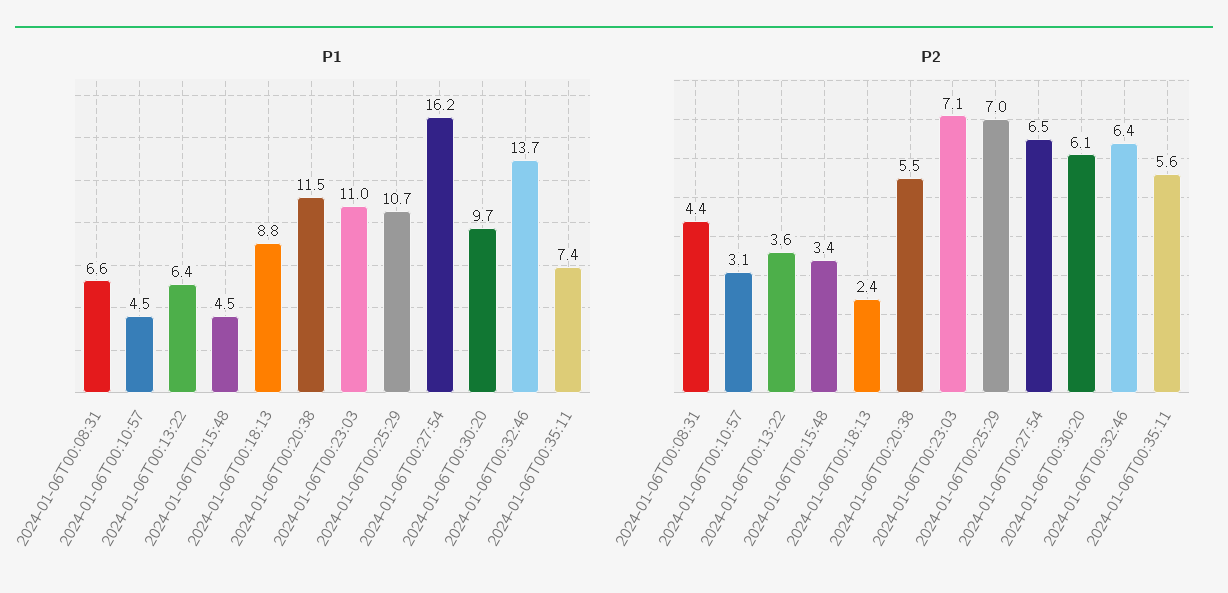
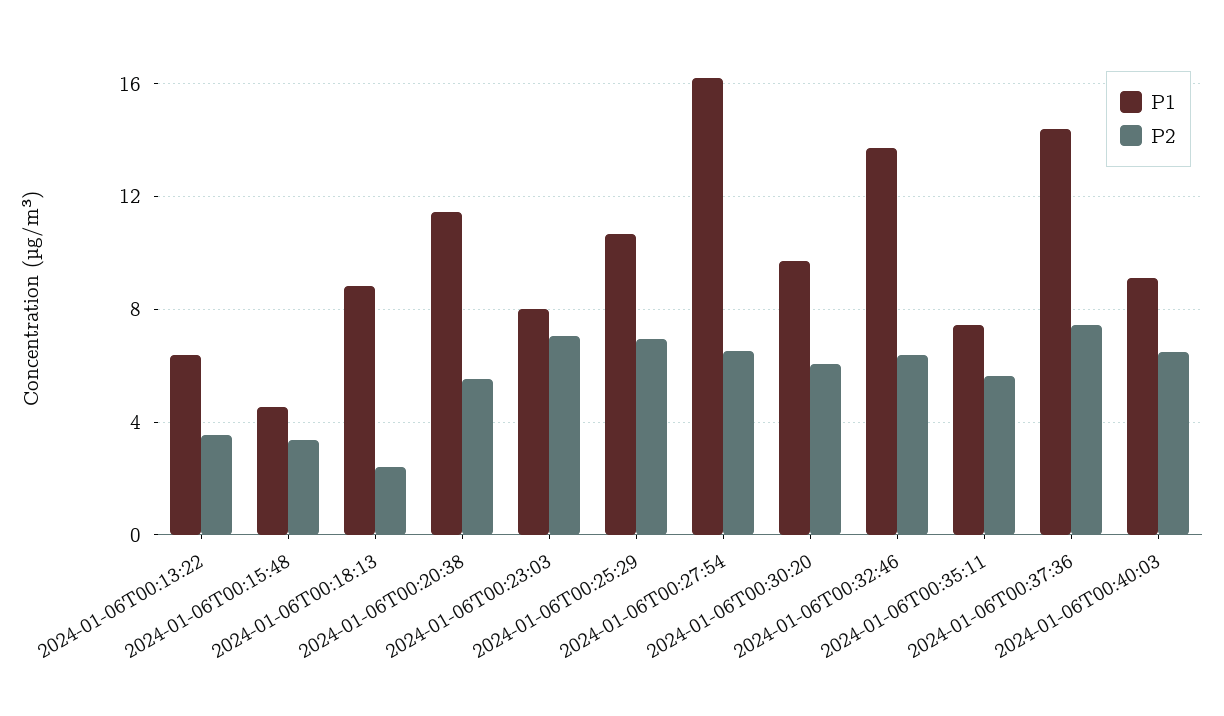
P1, 2024-01-06T00:08:31: 6.6 -> none
P1, 2024-01-06T00:10:57: 4.5 -> none
P1, 2024-01-06T00:23:03: 11 -> 8
P2, 2024-01-06T00:08:31: 4.4 -> none
P2, 2024-01-06T00:10:57: 3.1 -> none
P1, 2024-01-06T00:37:36: none -> 14.5
P2, 2024-01-06T00:37:36: none -> 7.5
P1, 2024-01-06T00:40:03: none -> 9
P2, 2024-01-06T00:40:03: none -> 6.5

